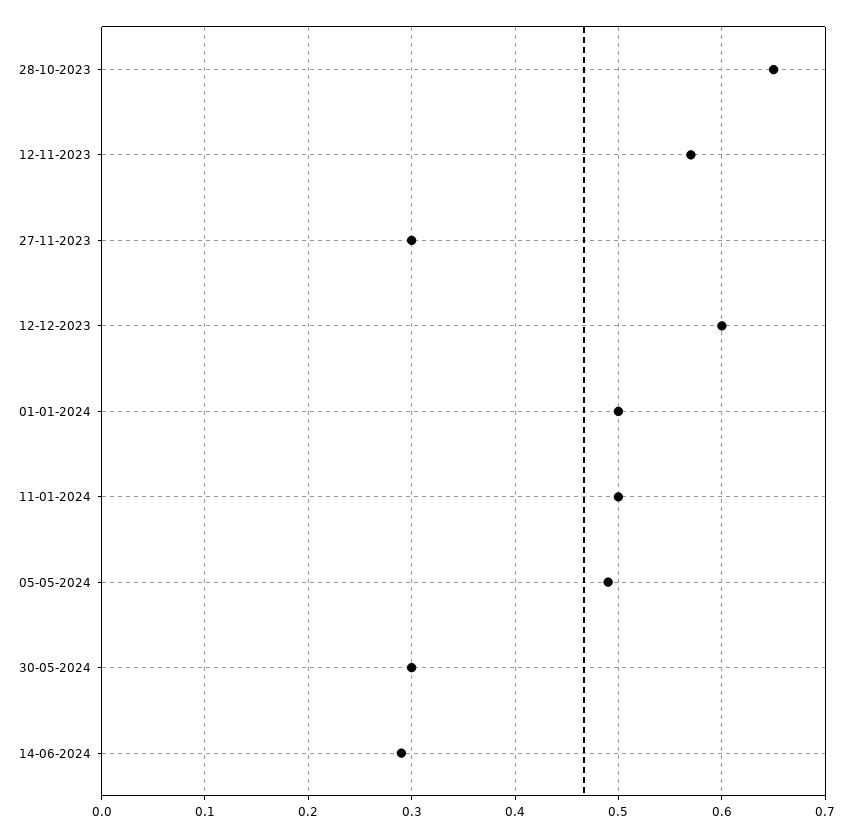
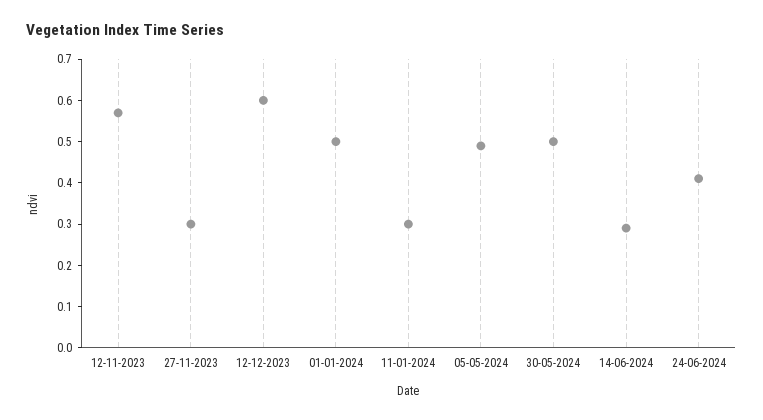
28-10-2023: 0.65 -> none
11-01-2024: 0.5 -> 0.3
30-05-2024: 0.3 -> 0.5
24-06-2024: none -> 0.4

